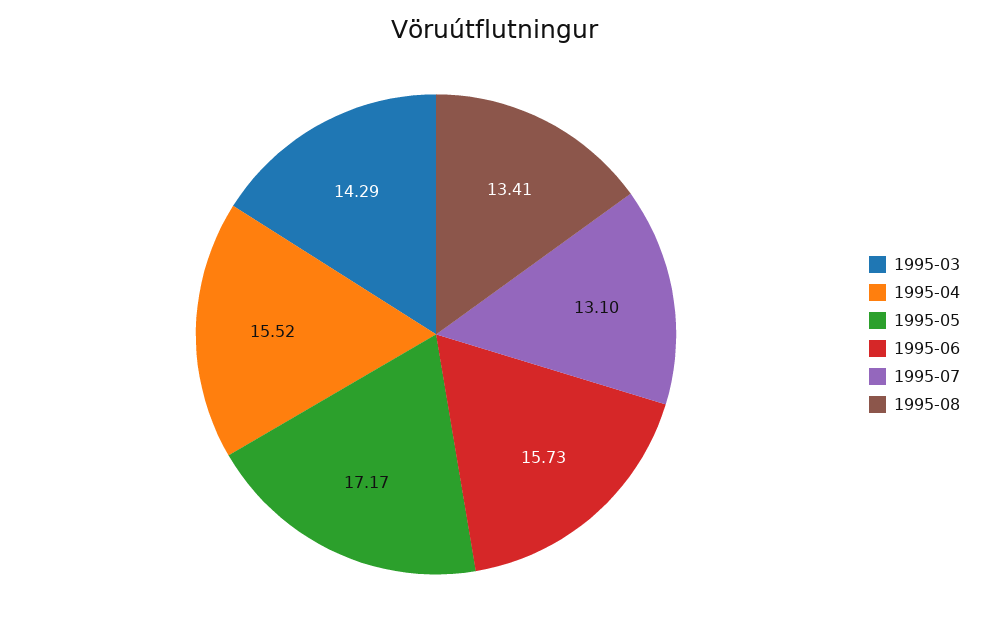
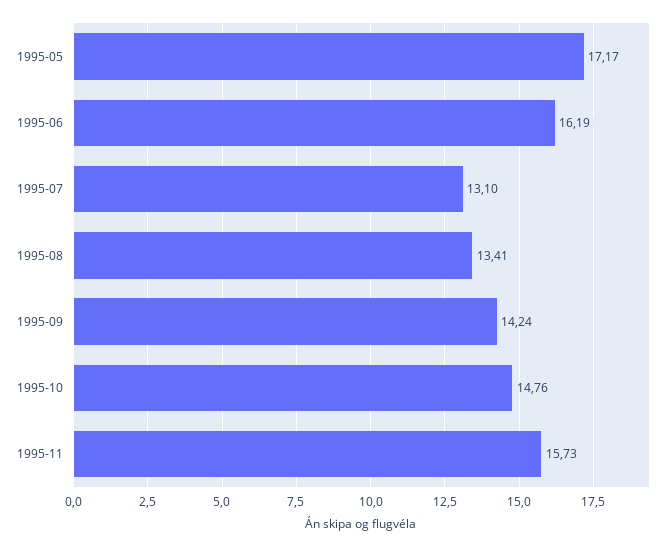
1995-03: 14.29 -> none
1995-04: 15.52 -> none
1995-06: 15.73 -> 16.19
1995-09: none -> 14.24
1995-10: none -> 14.76
1995-11: none -> 15.73

